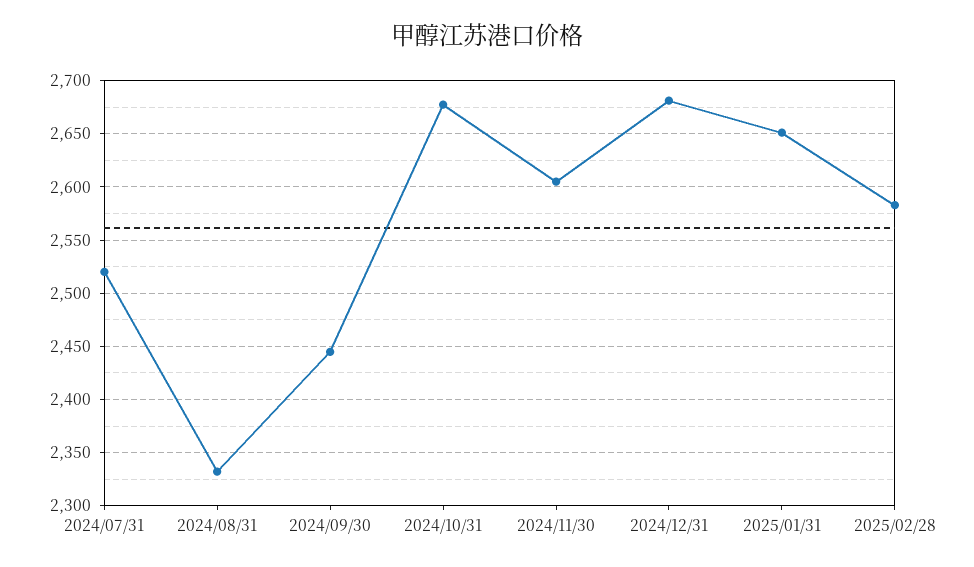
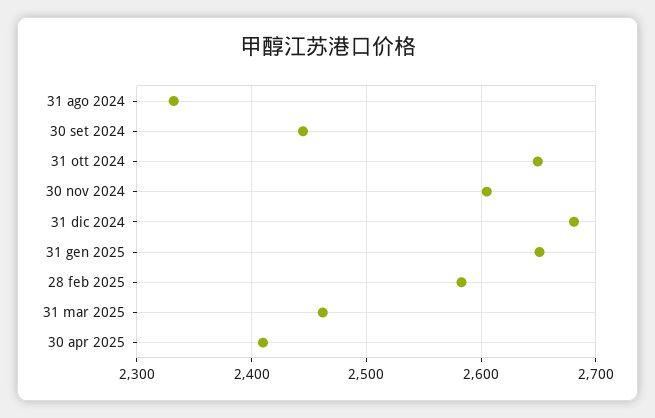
2024/07/31: 2520 -> none
2024/10/31: 2680 -> 2650
31 mar 2025: none -> 2460
30 apr 2025: none -> 2410

